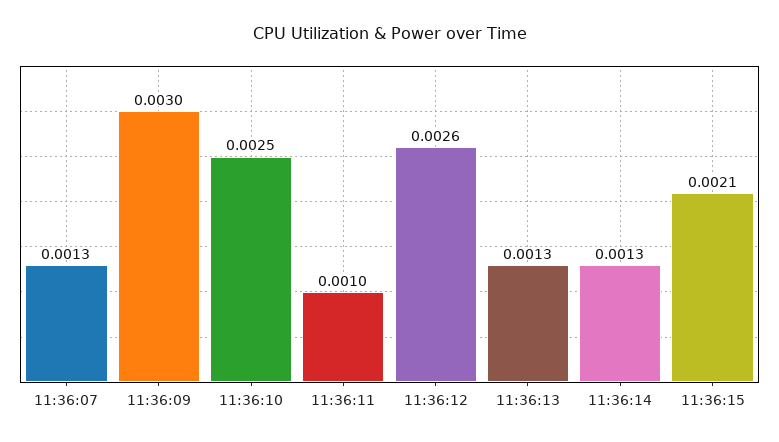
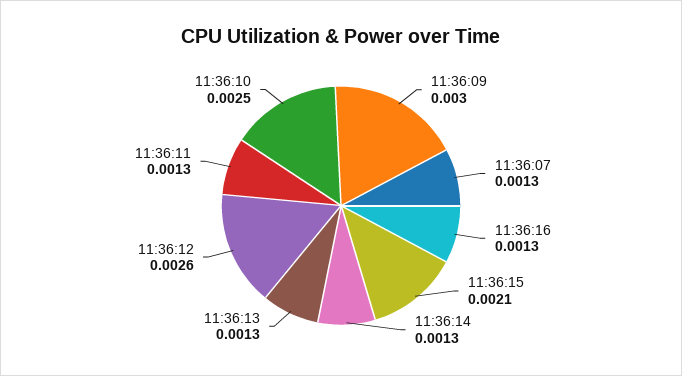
11:36:11: 0.001 -> 0.0013
11:36:16: none -> 0.0013

